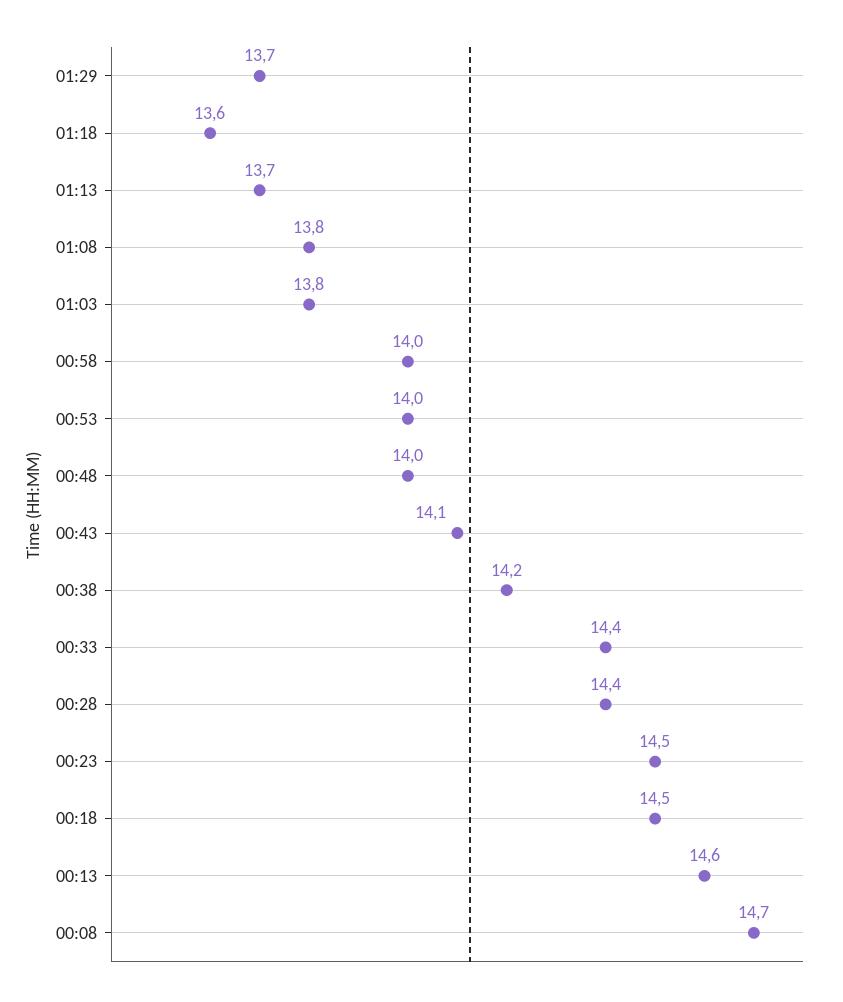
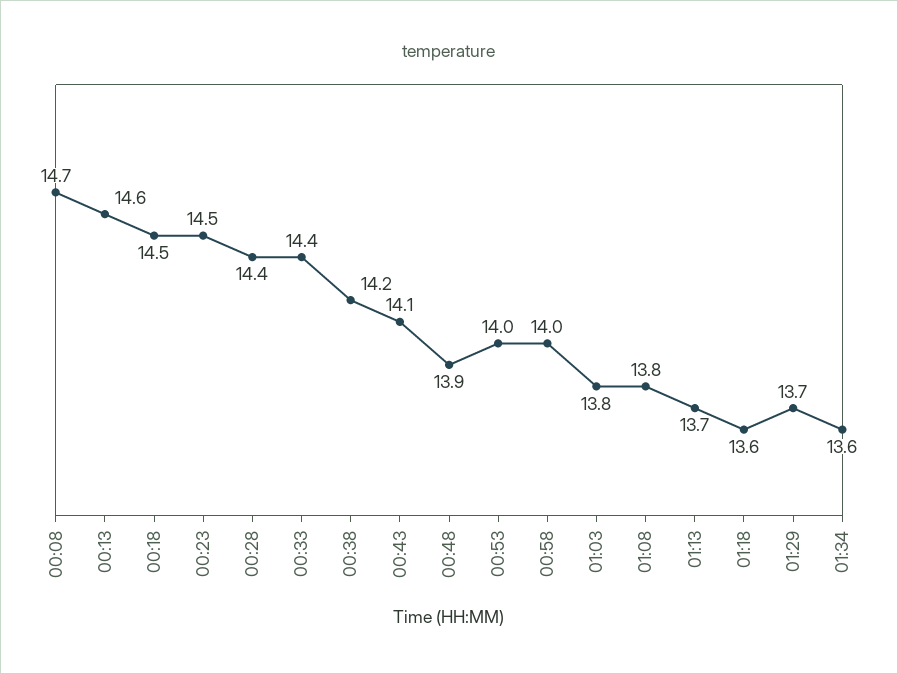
00:48: 14 -> 13.9
01:34: none -> 13.6

